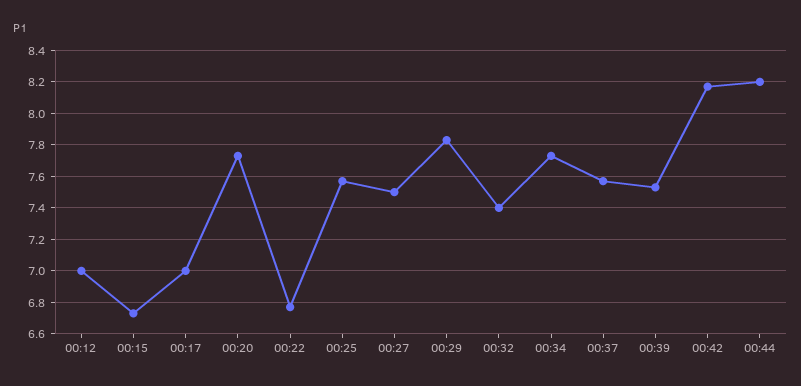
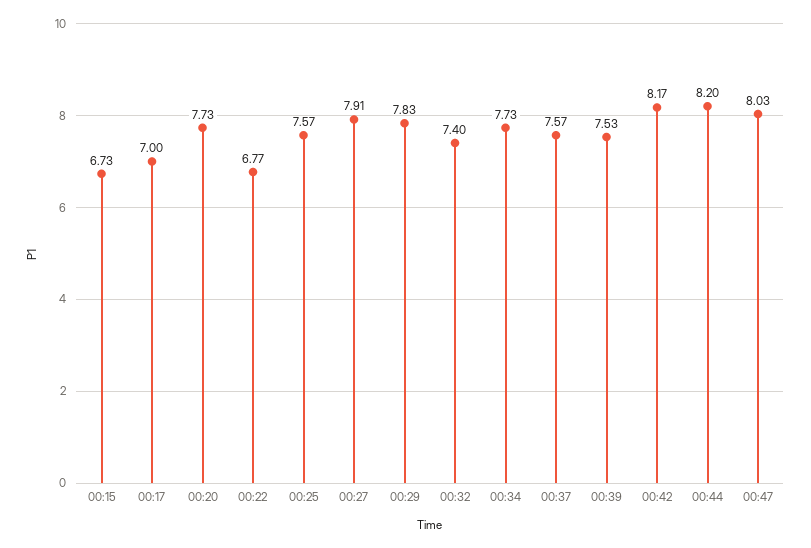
00:12: 7 -> none
00:27: 7.5 -> 7.91
00:47: none -> 8.03

